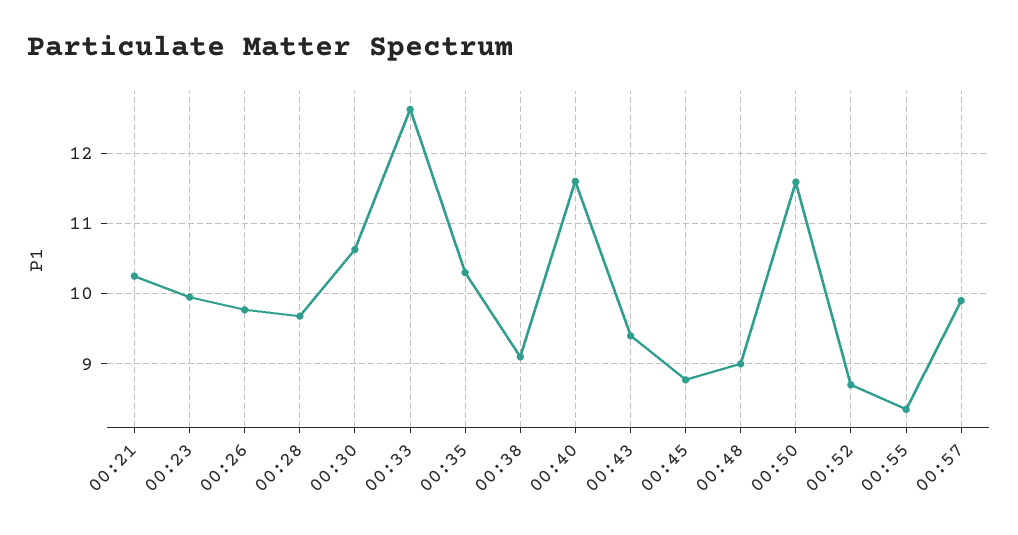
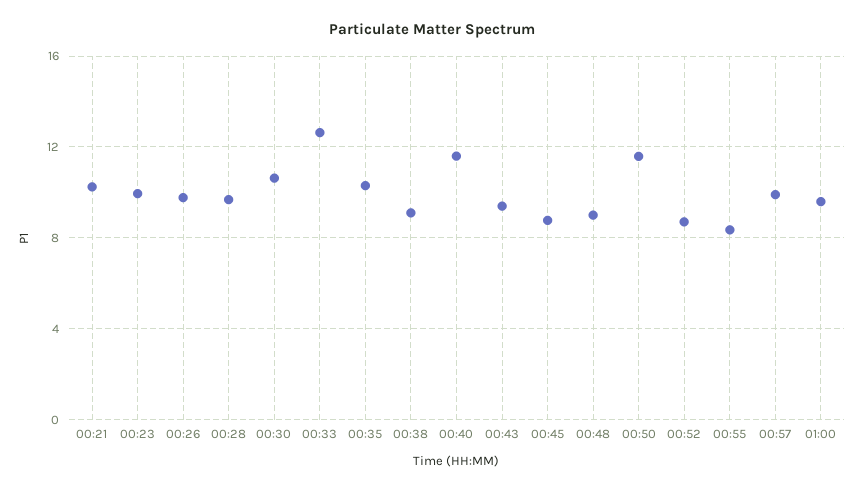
01:00: none -> 9.5

